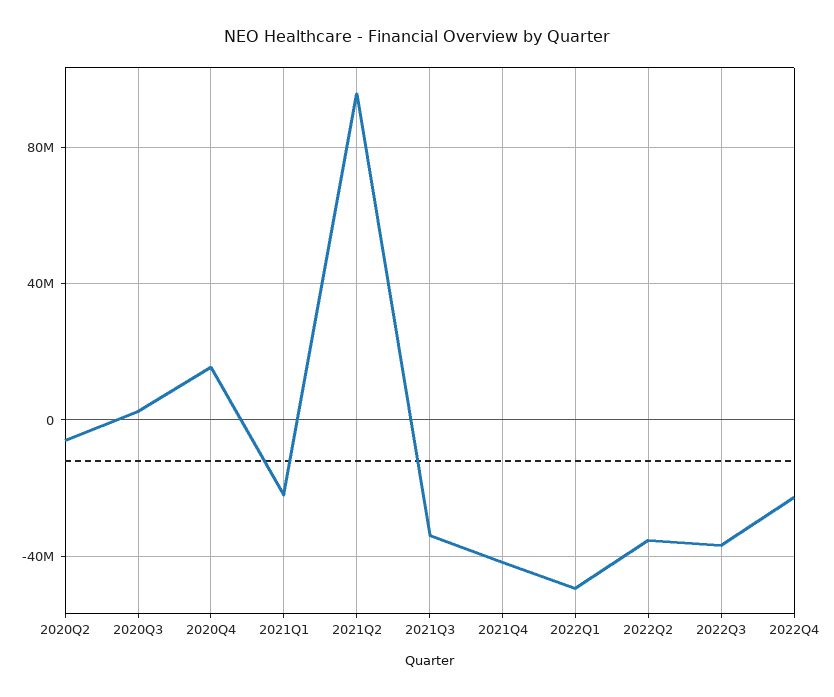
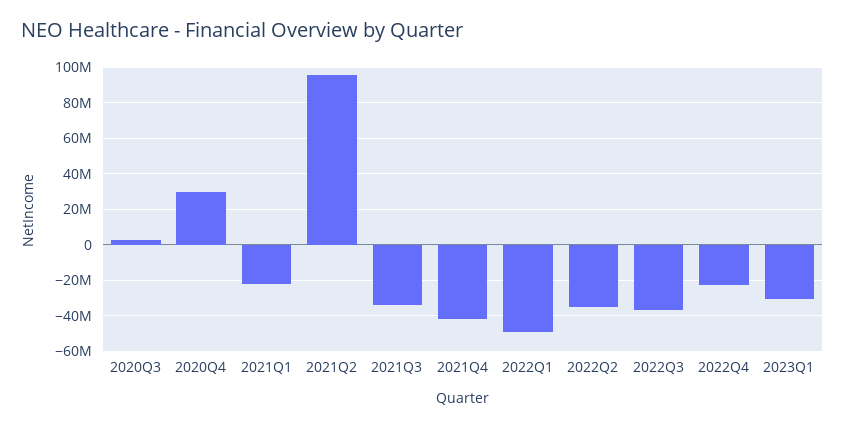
2020Q2: -5000000 -> none
2020Q4: 15000000 -> 30000000
2023Q1: none -> -30000000

